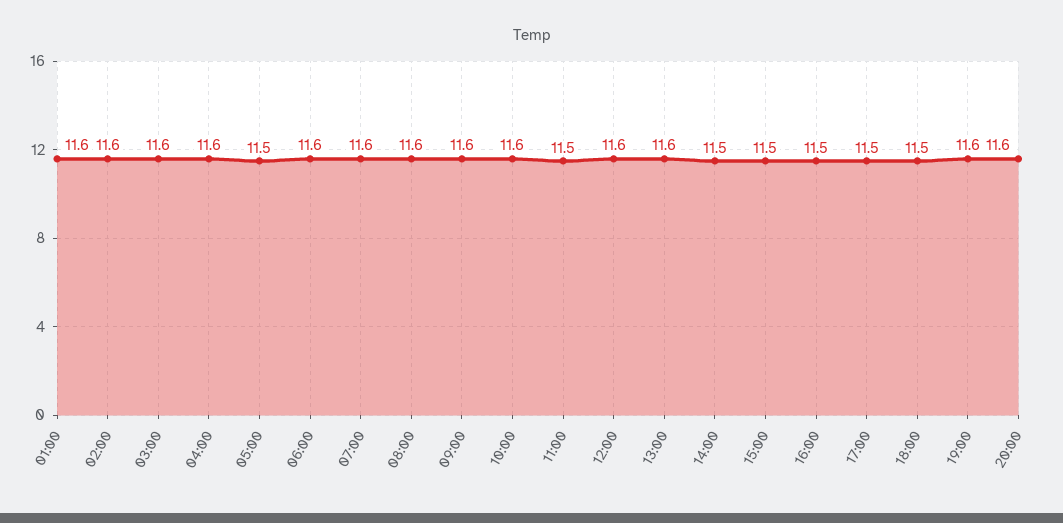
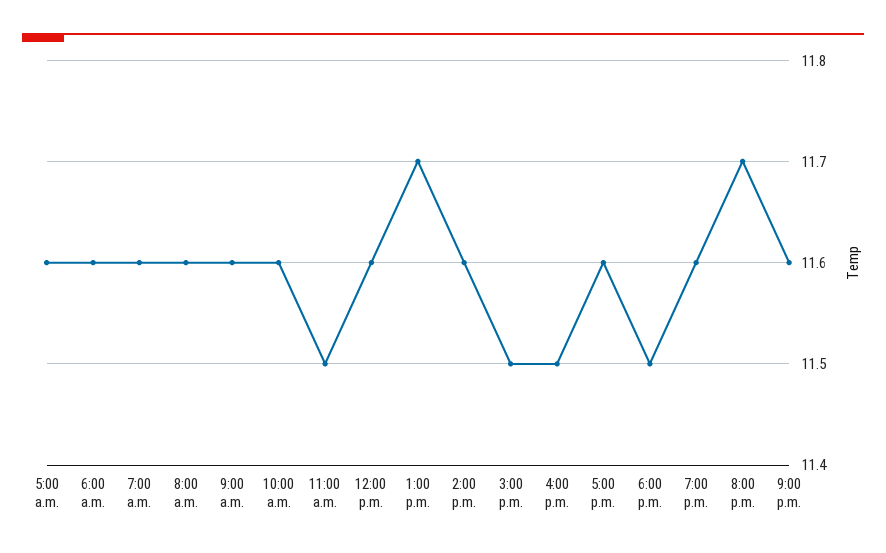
01:00: 11.6 -> none
02:00: 11.6 -> none
03:00: 11.6 -> none
04:00: 11.6 -> none
05:00: 11.5 -> 11.6
13:00: 11.6 -> 11.7
14:00: 11.5 -> 11.6
17:00: 11.5 -> 11.6
20:00: 11.6 -> 11.7
9:00 p.m.: none -> 11.6

